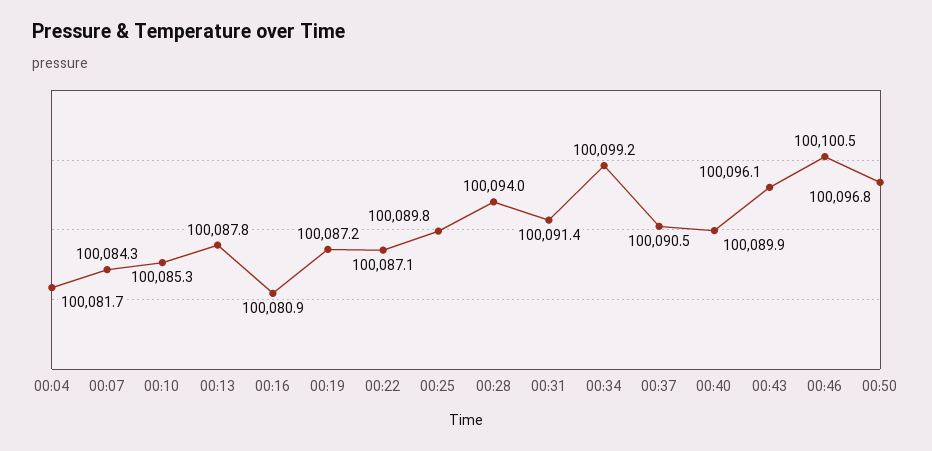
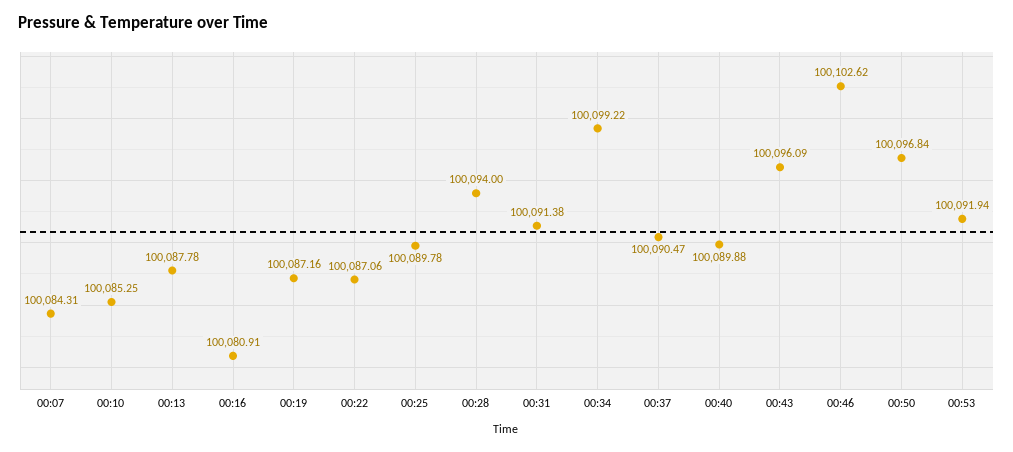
00:04: 100081.7 -> none
00:46: 100100.5 -> 100102.62
00:53: none -> 100091.94

